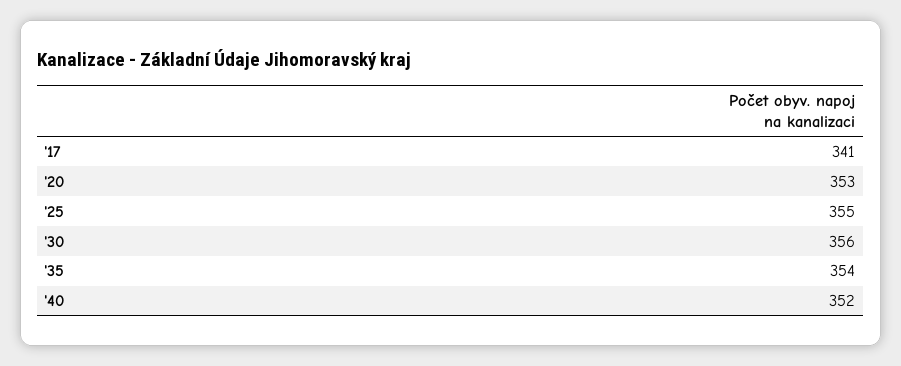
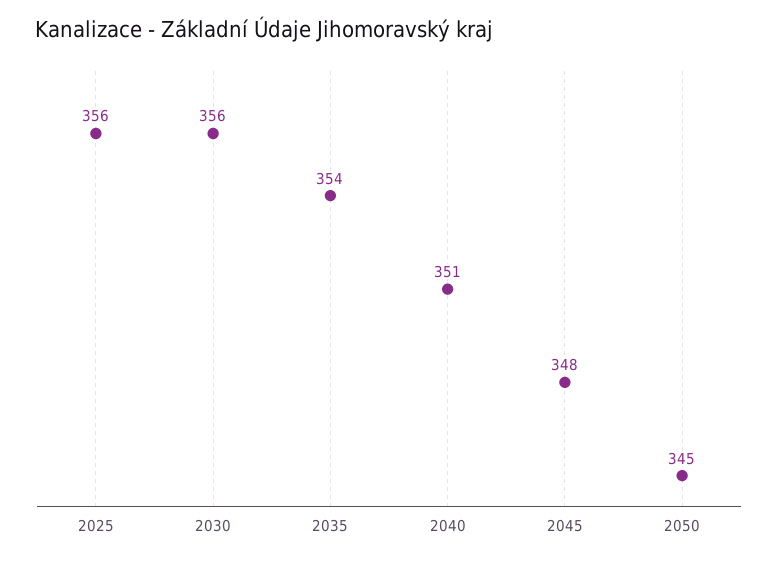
'17: 341 -> none
'20: 353 -> none
'25: 355 -> 356
'40: 352 -> 351
2045: none -> 348
2050: none -> 345

